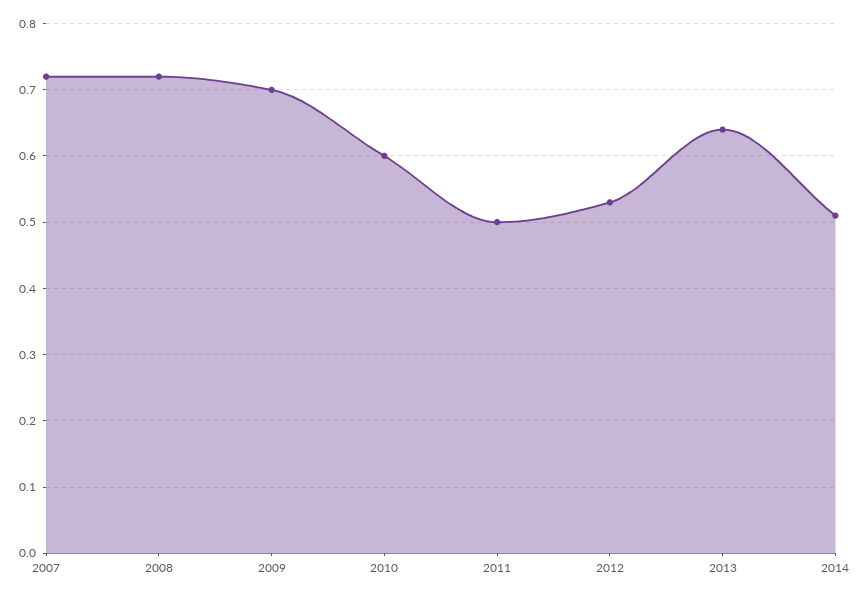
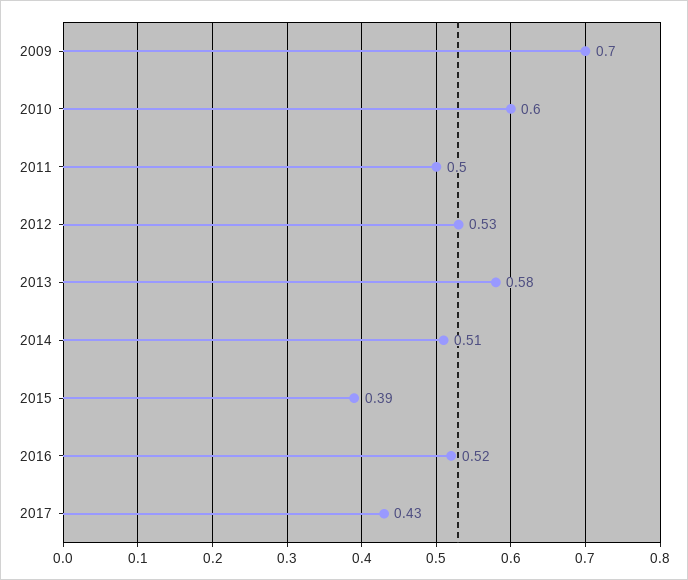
2007: 0.72 -> none
2008: 0.72 -> none
2013: 0.64 -> 0.58
2015: none -> 0.39
2016: none -> 0.52
2017: none -> 0.43

